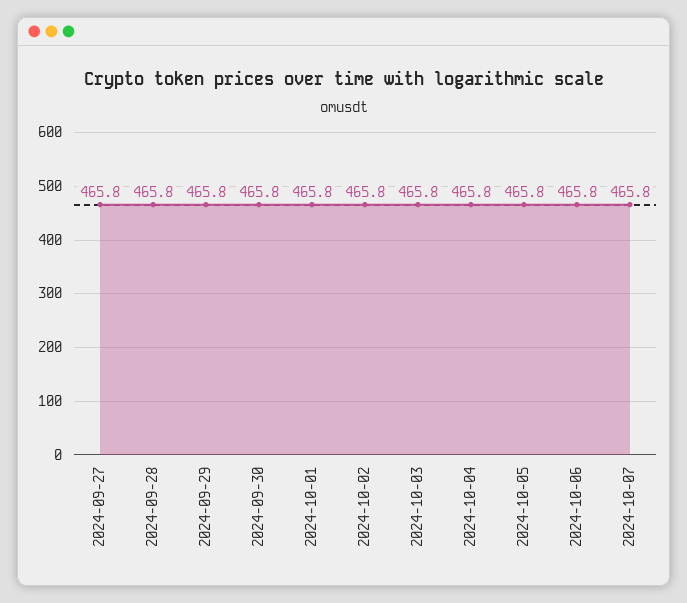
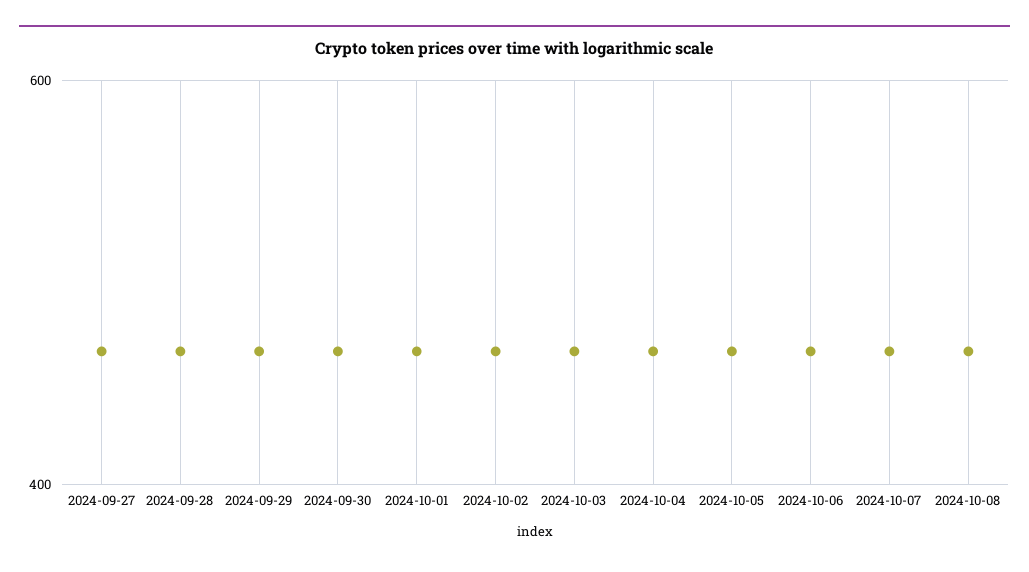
2024-10-08: none -> 460

